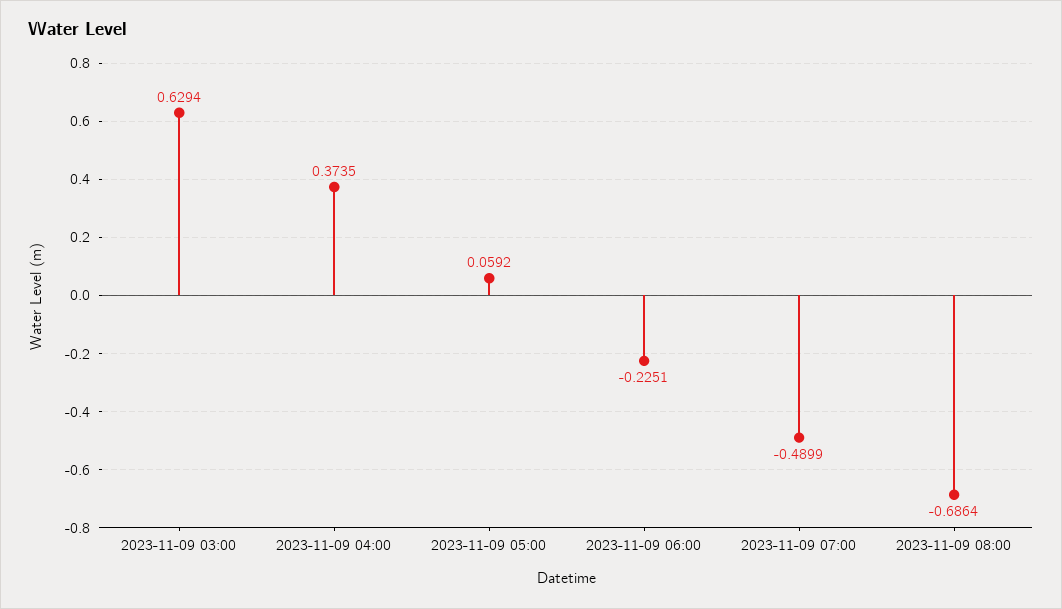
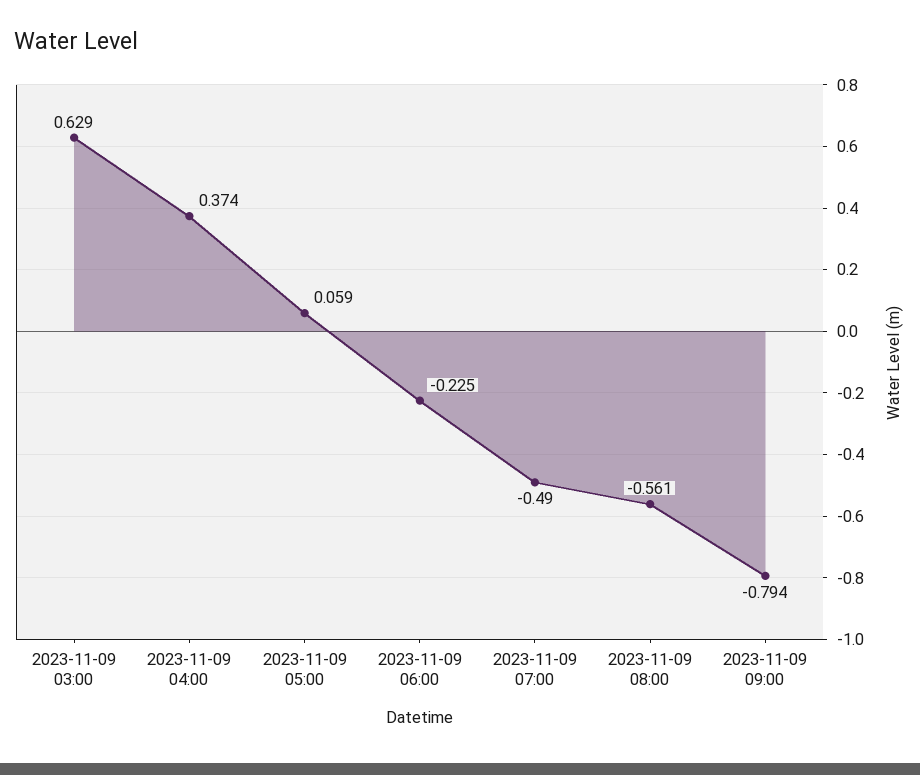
2023-11-09 08:00: -0.6864 -> -0.561
2023-11-09 09:00: none -> -0.794

